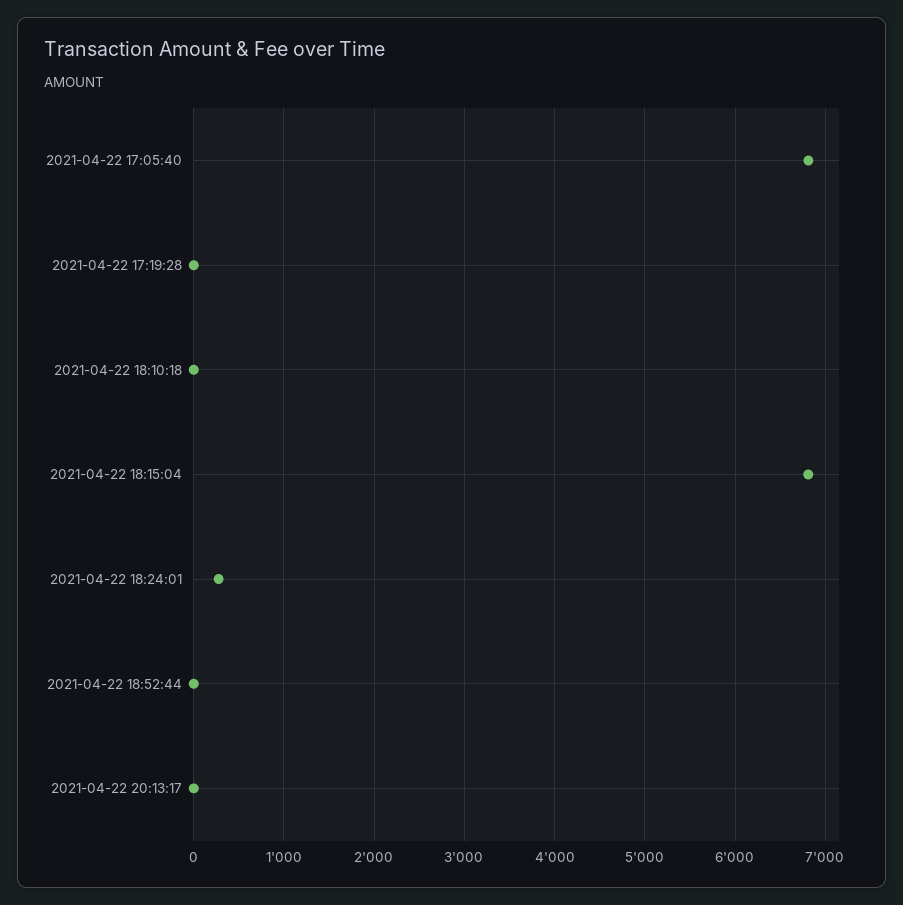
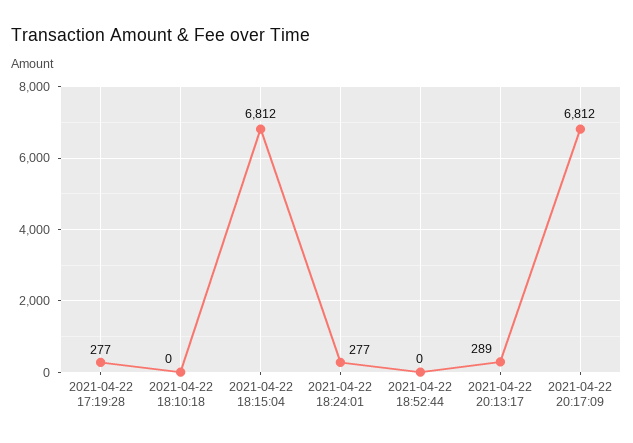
2021-04-22 17:05:40: 6800 -> none
2021-04-22 17:19:28: 0 -> 277
2021-04-22 20:13:17: 0 -> 289
2021-04-22 20:17:09: none -> 6812

